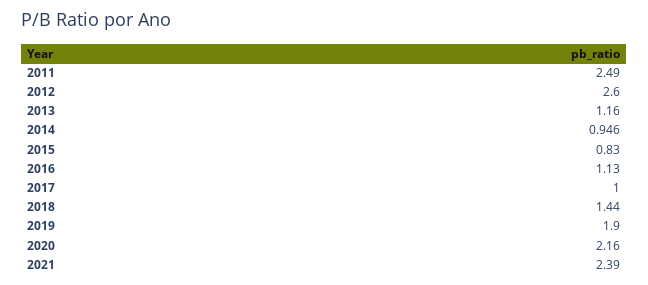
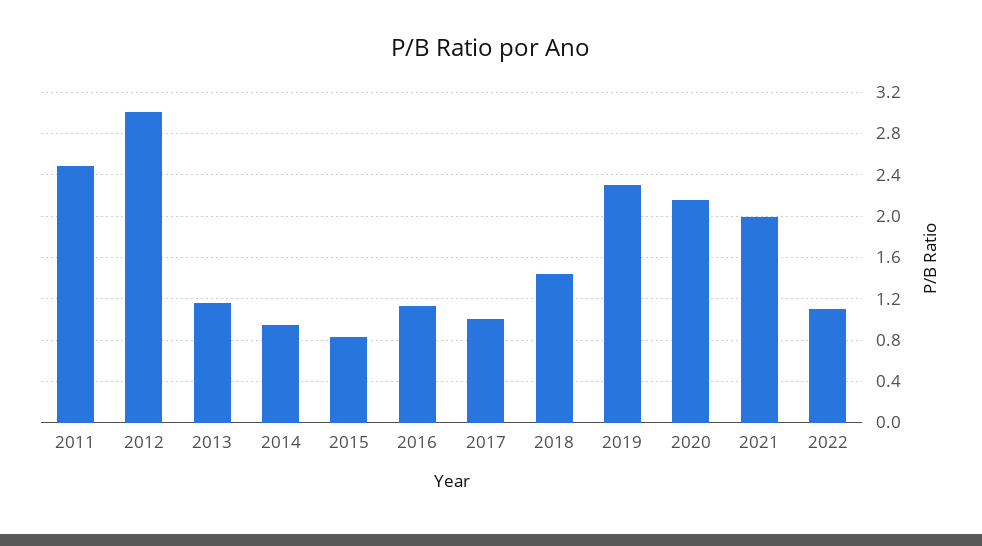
2012: 2.6 -> 3
2019: 1.9 -> 2.3
2021: 2.39 -> 2
2022: none -> 1.1

